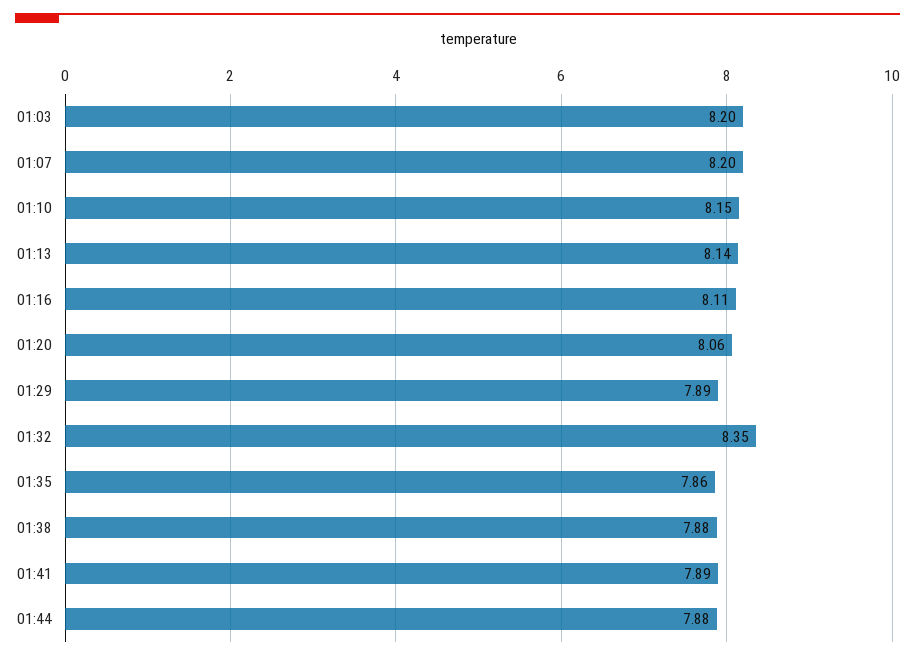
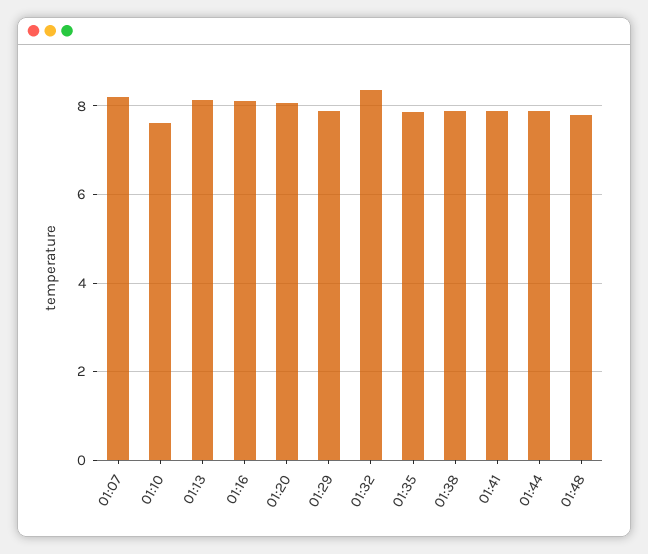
01:03: 8.2 -> none
01:10: 8.15 -> 7.6
01:48: none -> 7.8

